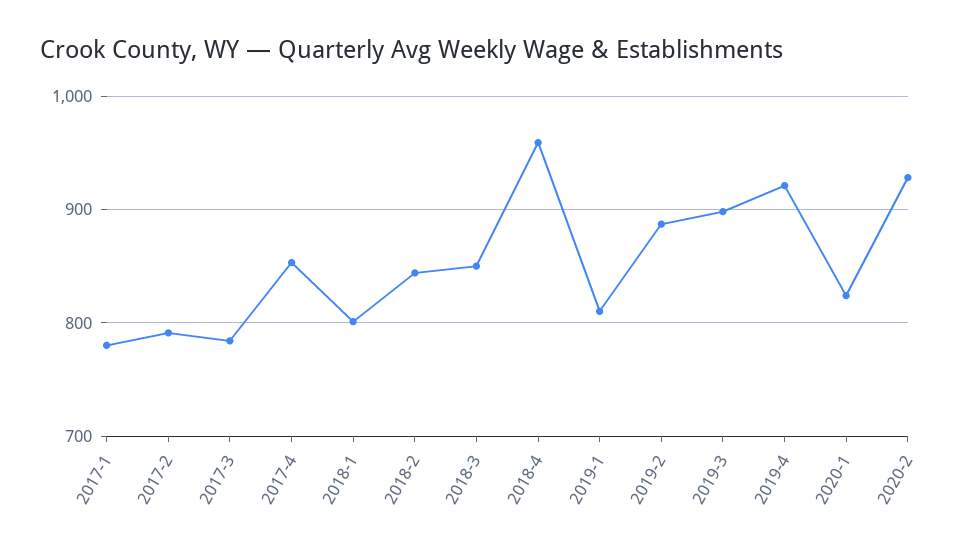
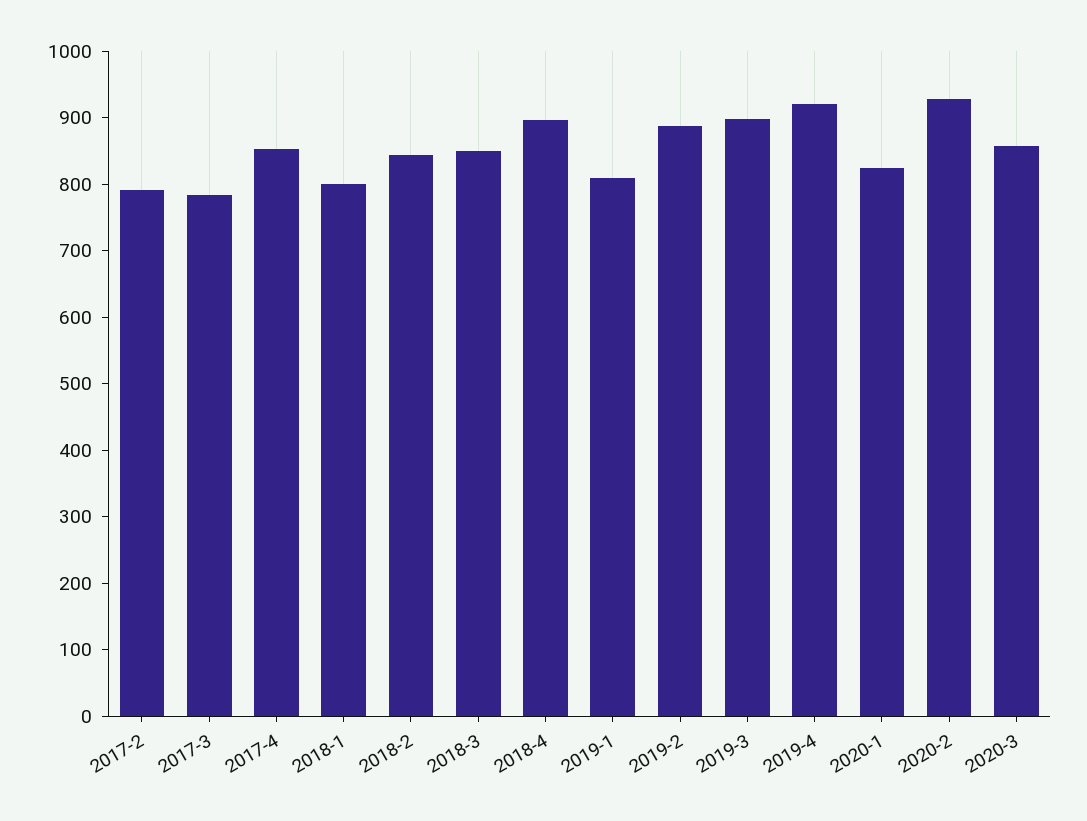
2017-1: 780 -> none
2018-4: 960 -> 900
2020-3: none -> 860

